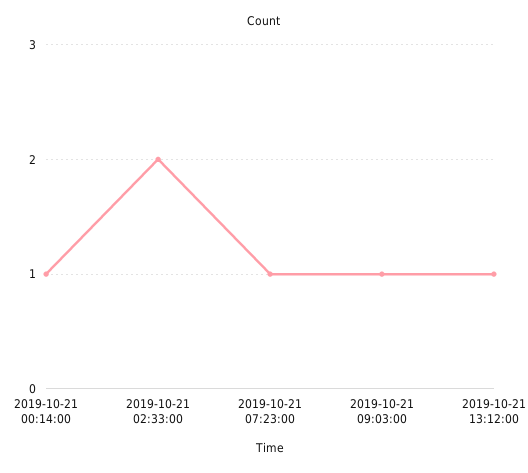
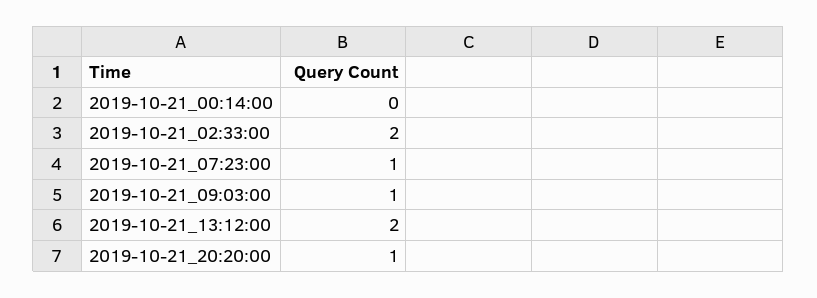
2019-10-21 00:14:00: 1 -> 0
2019-10-21 13:12:00: 1 -> 2
2019-10-21_20:20:00: none -> 1

